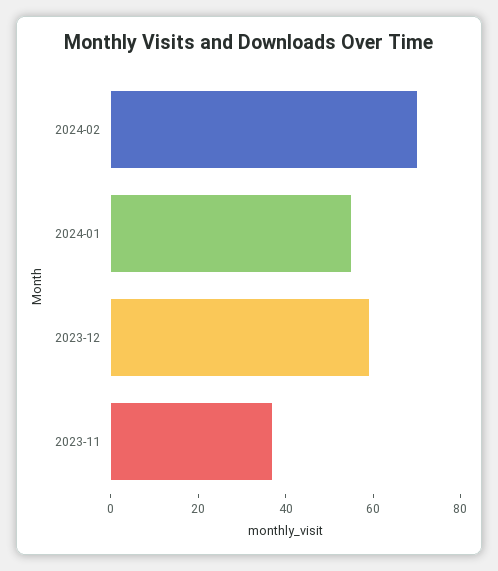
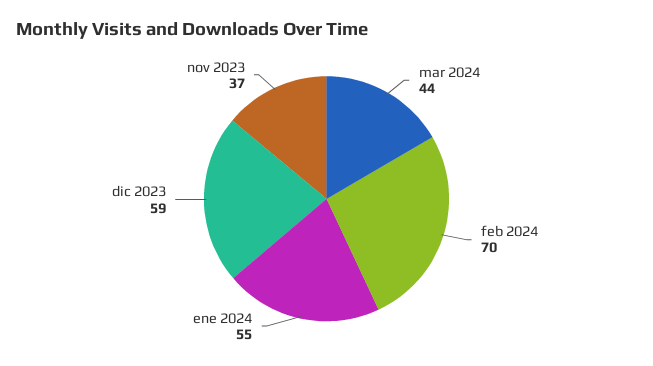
mar 2024: none -> 44

